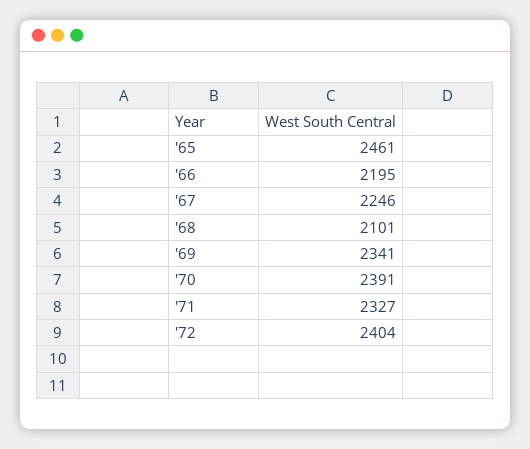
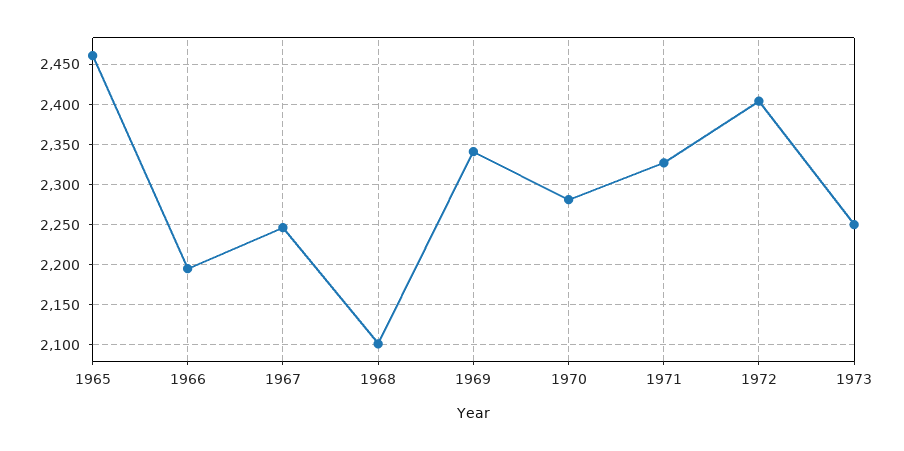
'70: 2391 -> 2280
1973: none -> 2250

